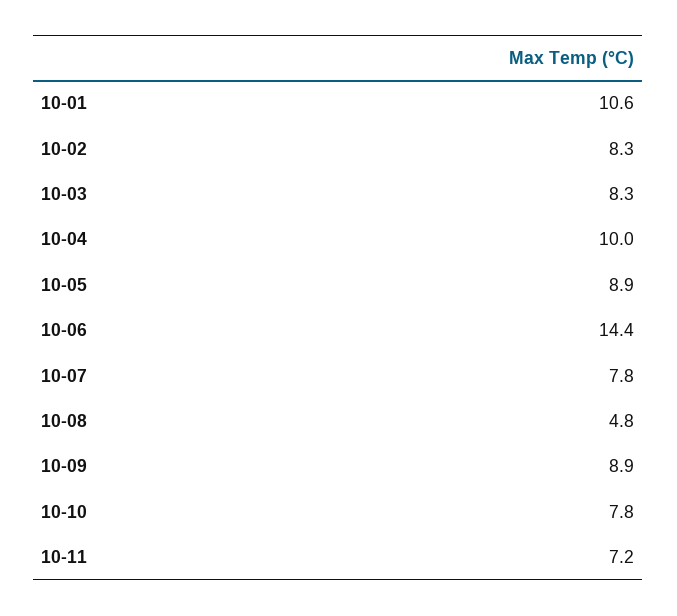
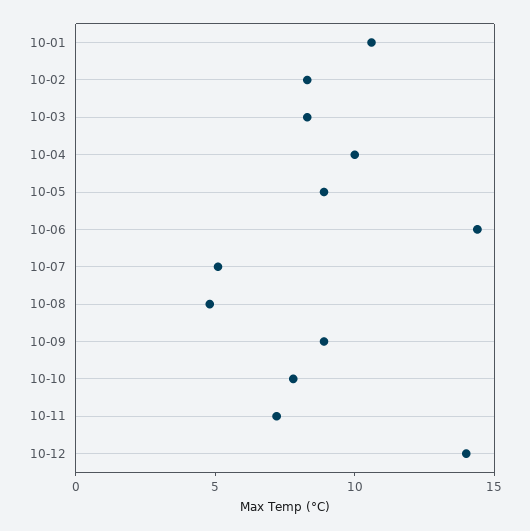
10-07: 7.8 -> 5
10-12: none -> 14

